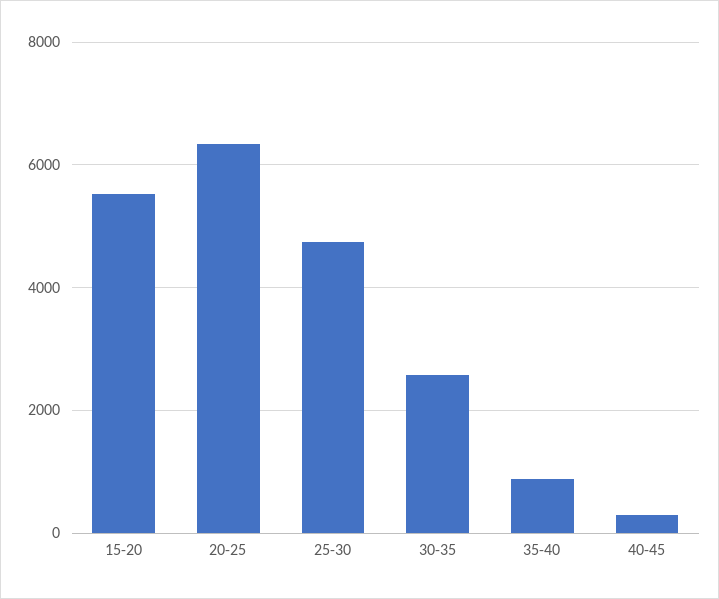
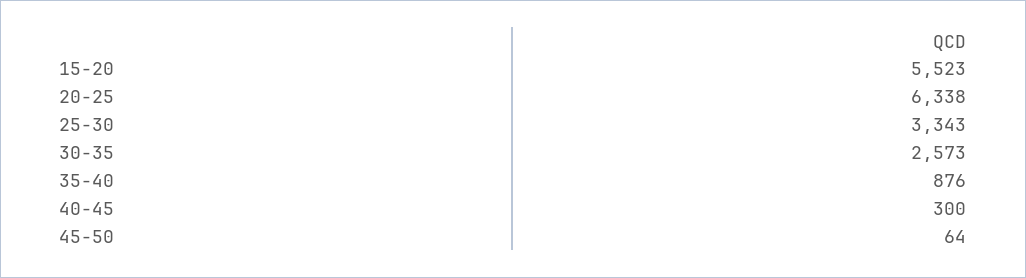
25-30: 4800 -> 3343
45-50: none -> 64

